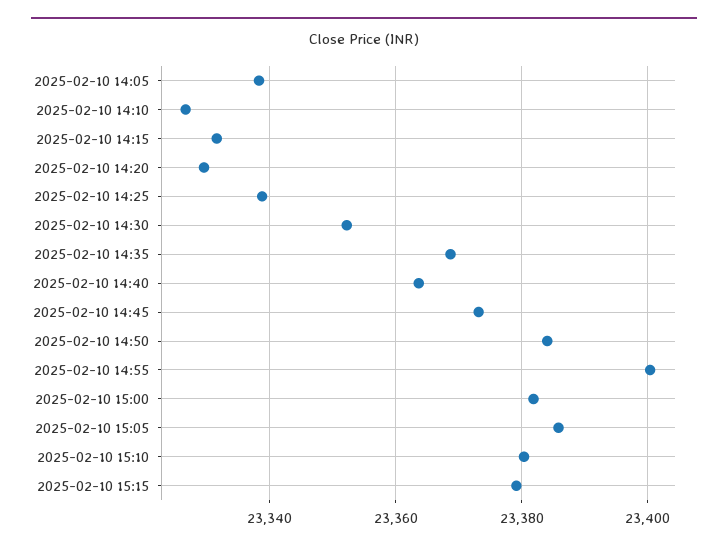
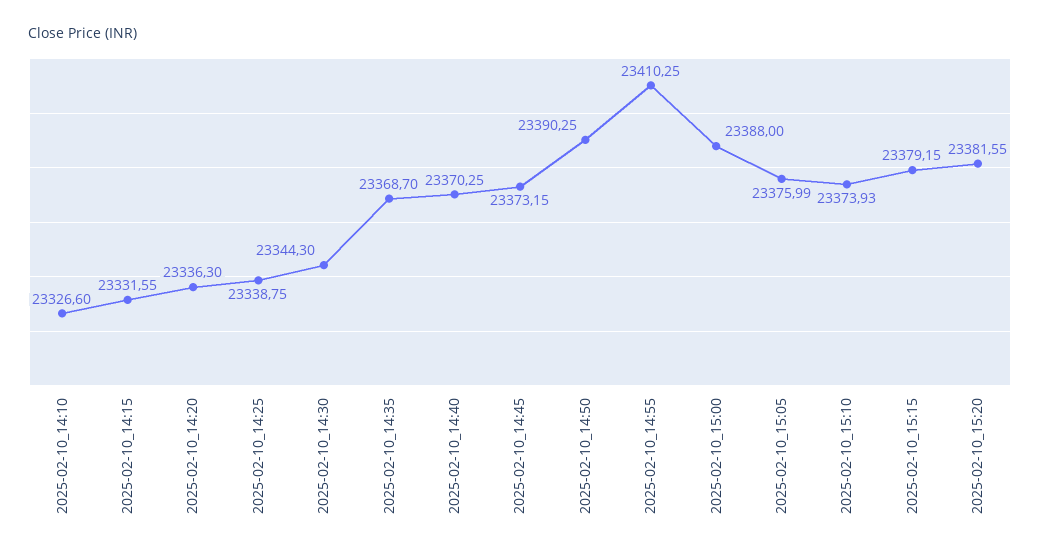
2025-02-10 14:05: 23338 -> none
2025-02-10 14:20: 23330 -> 23336.3
2025-02-10 14:30: 23352 -> 23344.3
2025-02-10 14:40: 23364 -> 23370.25
2025-02-10 14:50: 23384 -> 23390.25
2025-02-10 14:55: 23400 -> 23410.25
2025-02-10 15:00: 23382 -> 23388
2025-02-10 15:05: 23386 -> 23375.99
2025-02-10 15:10: 23380 -> 23373.93
2025-02-10_15:20: none -> 23381.55

